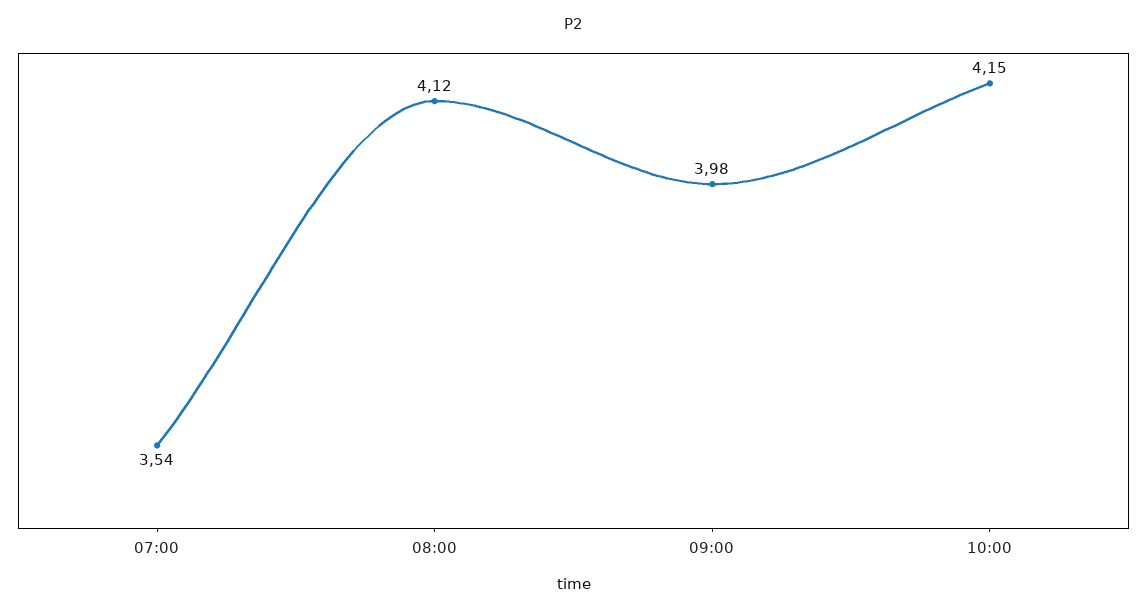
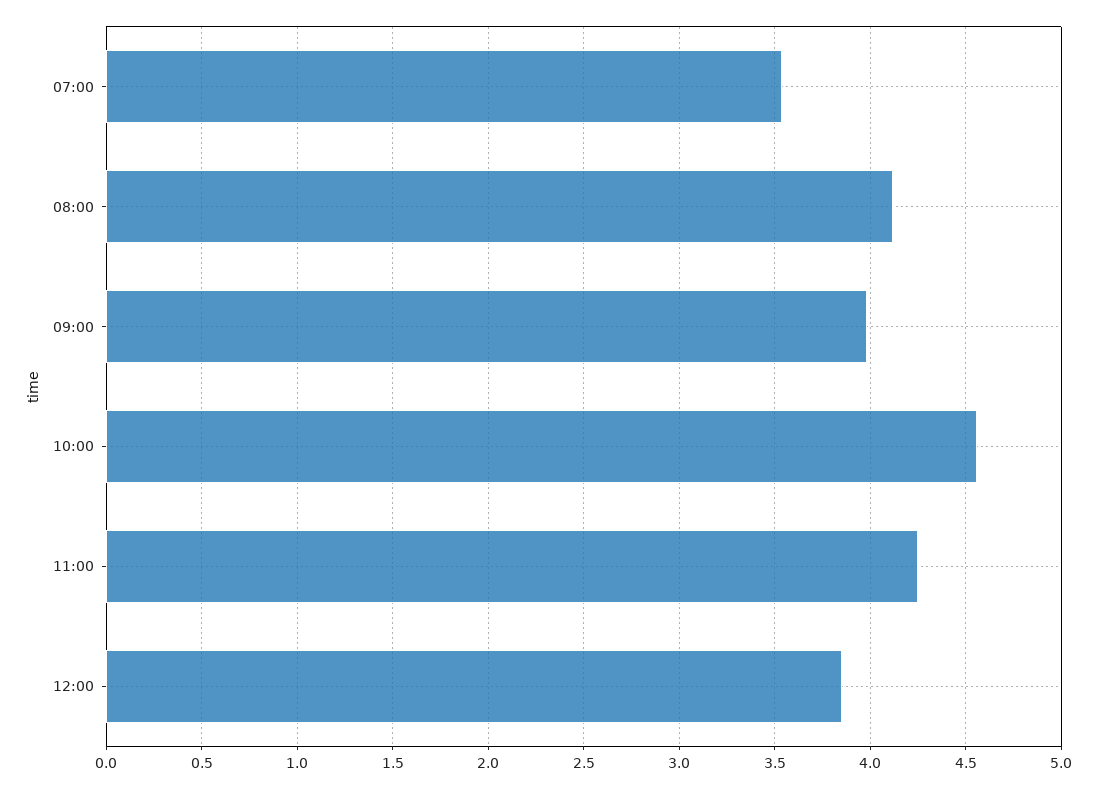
10:00: 4.15 -> 4.55
11:00: none -> 4.25
12:00: none -> 3.85

